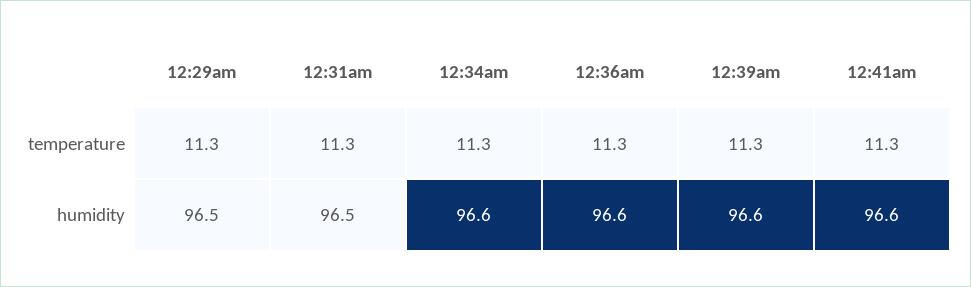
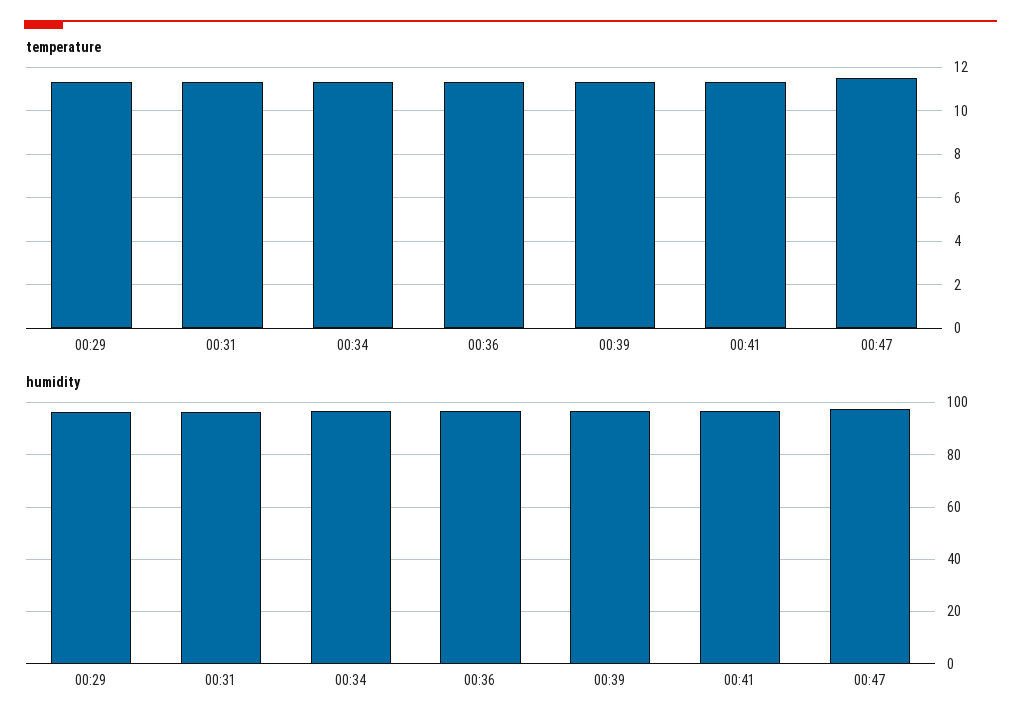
temperature, 00:47: none -> 11.5
humidity, 00:47: none -> 97.5

